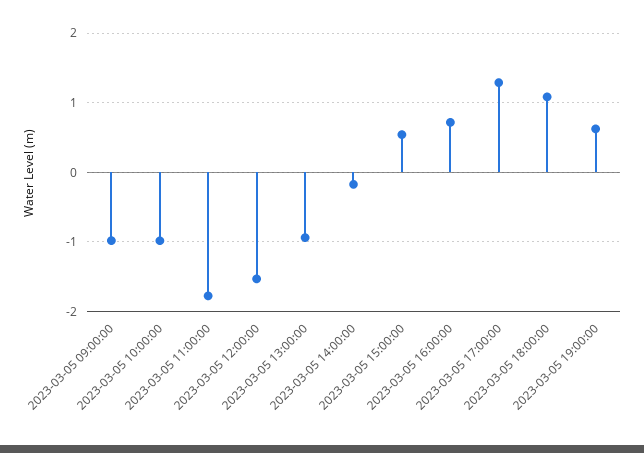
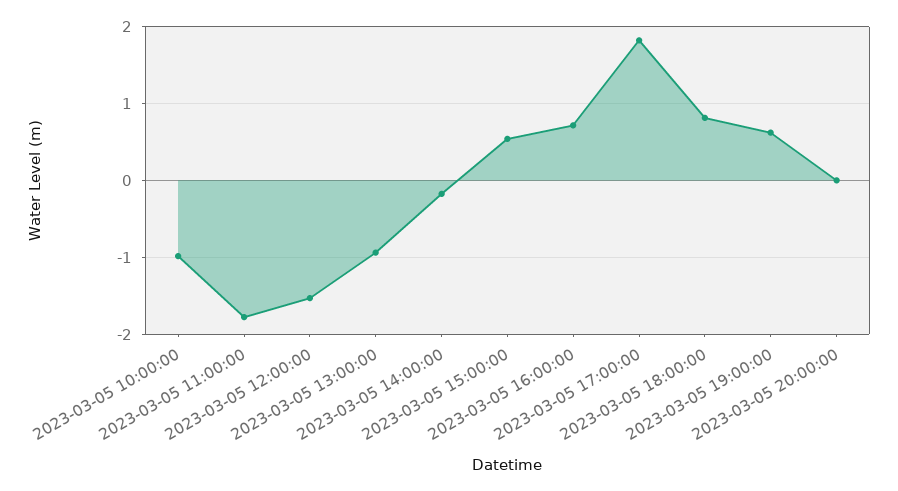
2023-03-05 09:00:00: -1 -> none
2023-03-05 17:00:00: 1.3 -> 1.8
2023-03-05 18:00:00: 1.1 -> 0.8
2023-03-05 20:00:00: none -> 0

